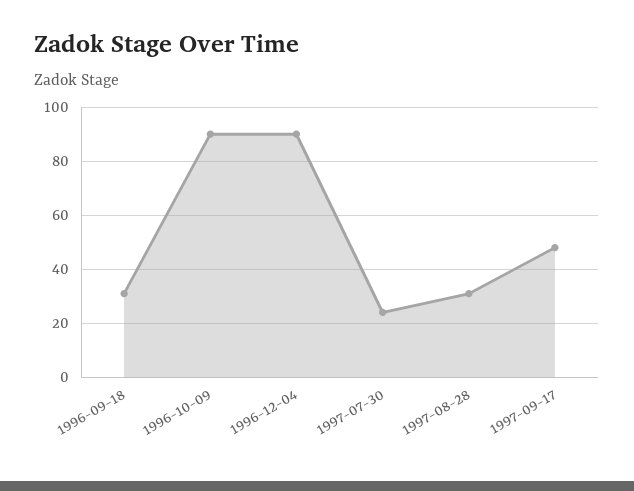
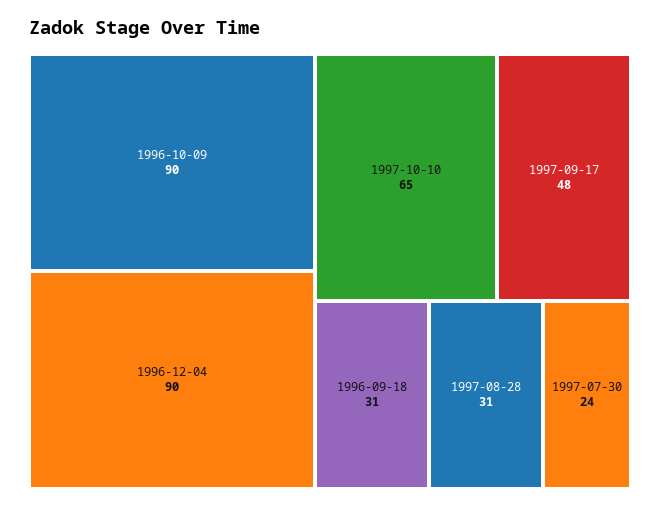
1997-10-10: none -> 65

